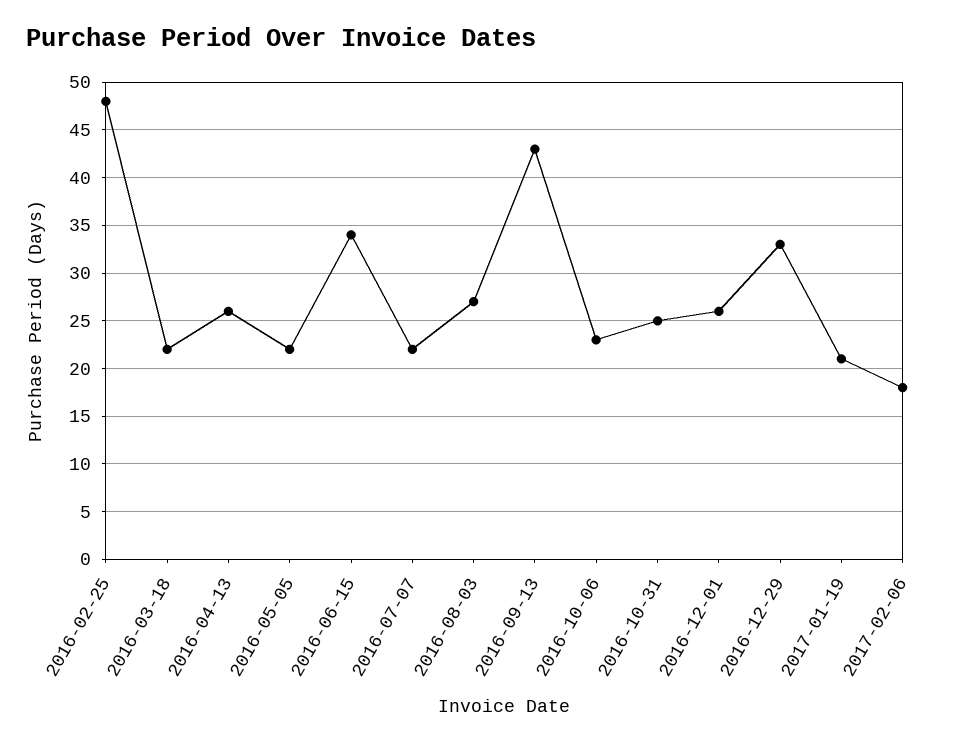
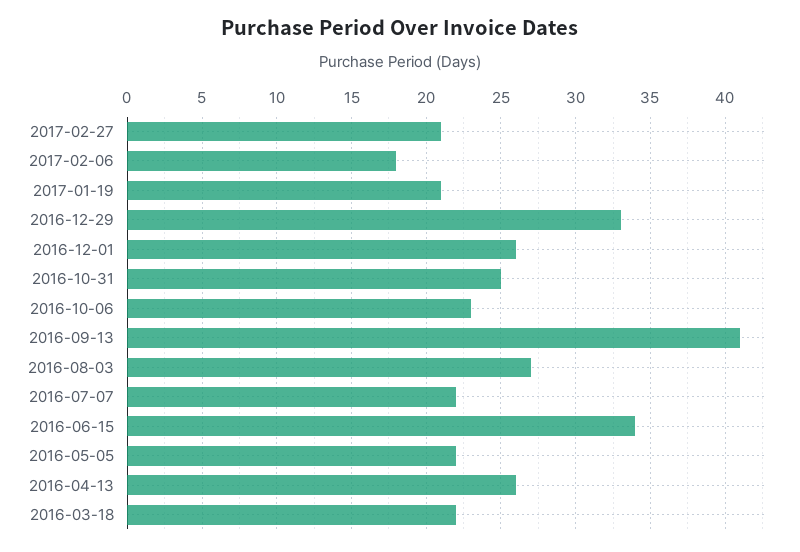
2016-02-25: 48 -> none
2016-09-13: 43 -> 41
2017-02-27: none -> 21

